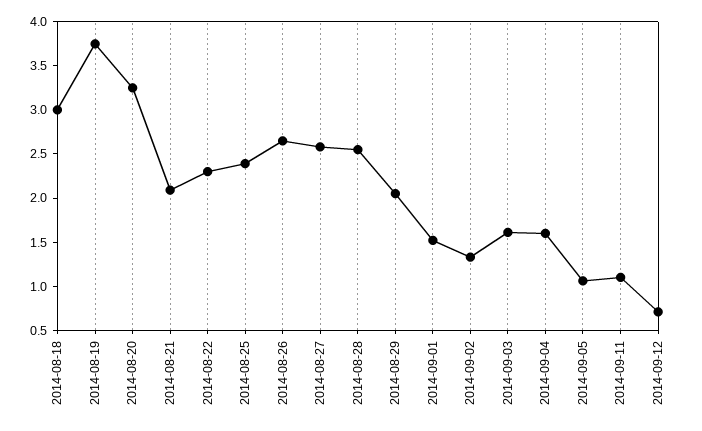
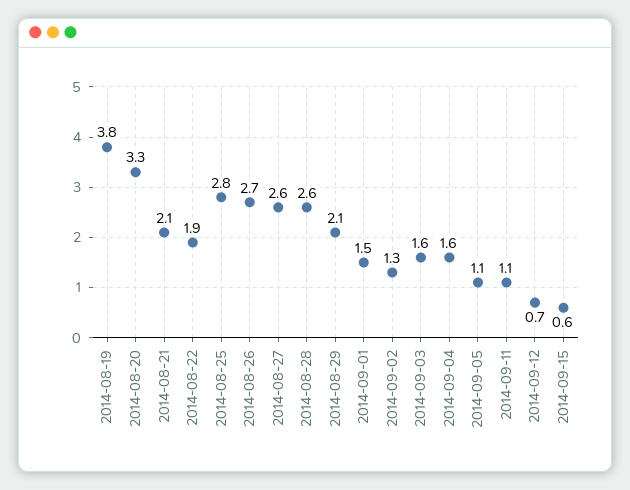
2014-08-18: 3 -> none
2014-08-22: 2.3 -> 1.9
2014-08-25: 2.4 -> 2.8
2014-09-15: none -> 0.6

